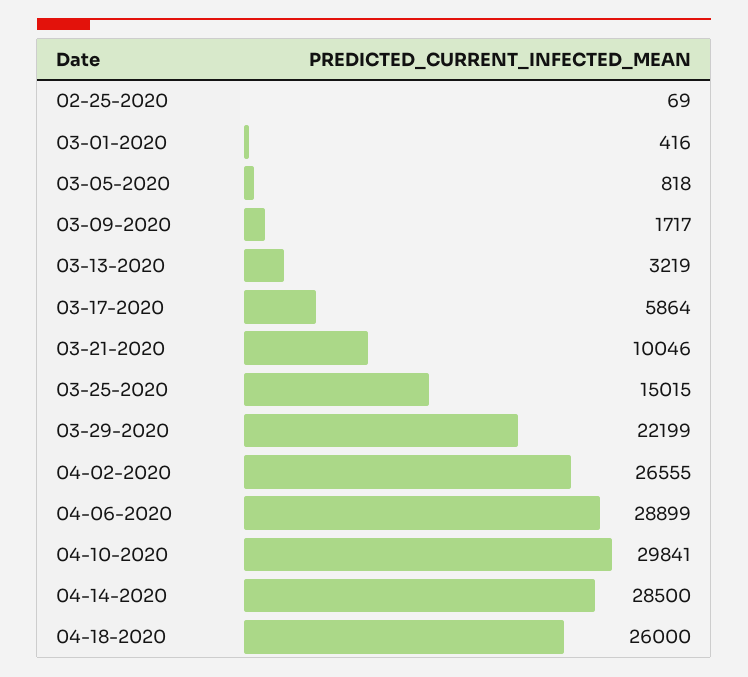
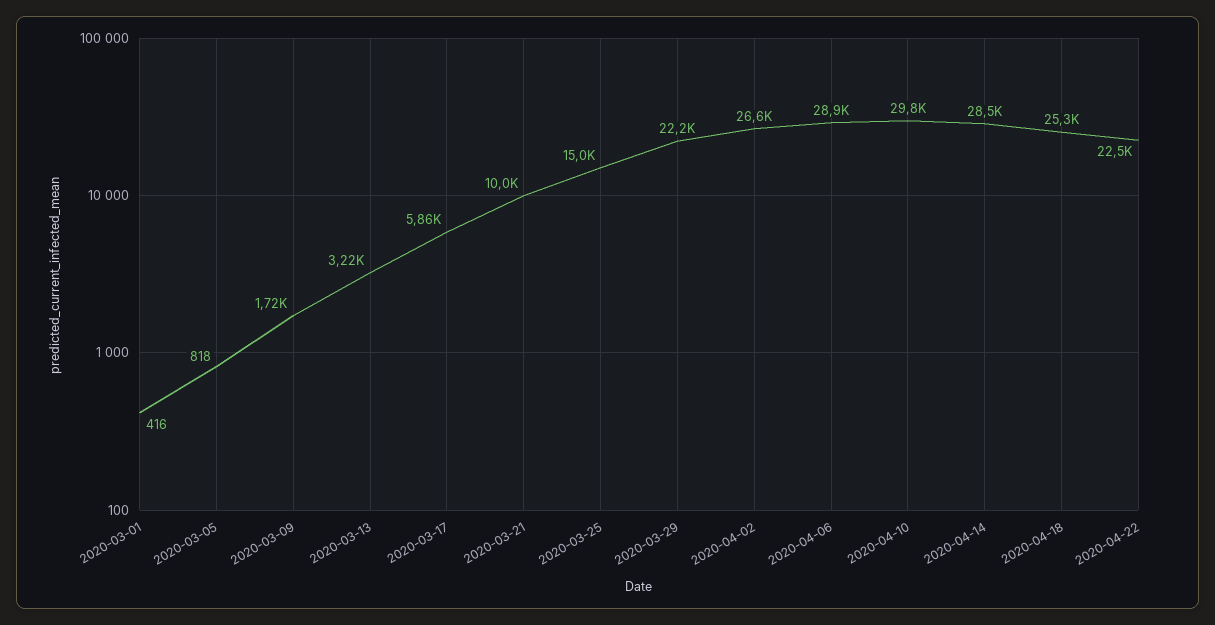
02-25-2020: 69 -> none
04-18-2020: 26000 -> 25300
2020-04-22: none -> 22500

